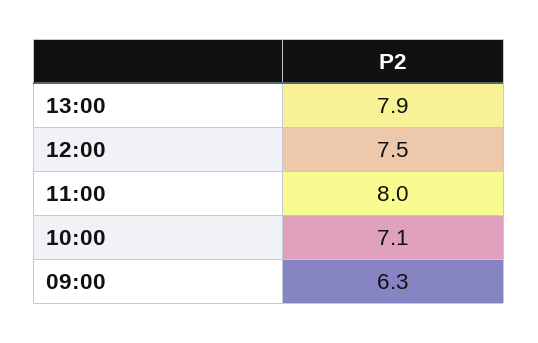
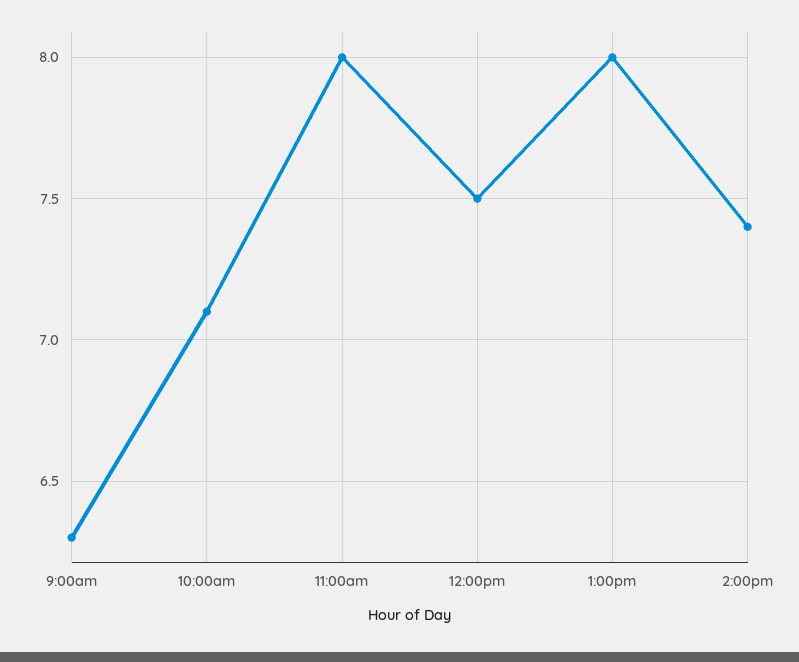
13:00: 7.9 -> 8
2:00pm: none -> 7.4

